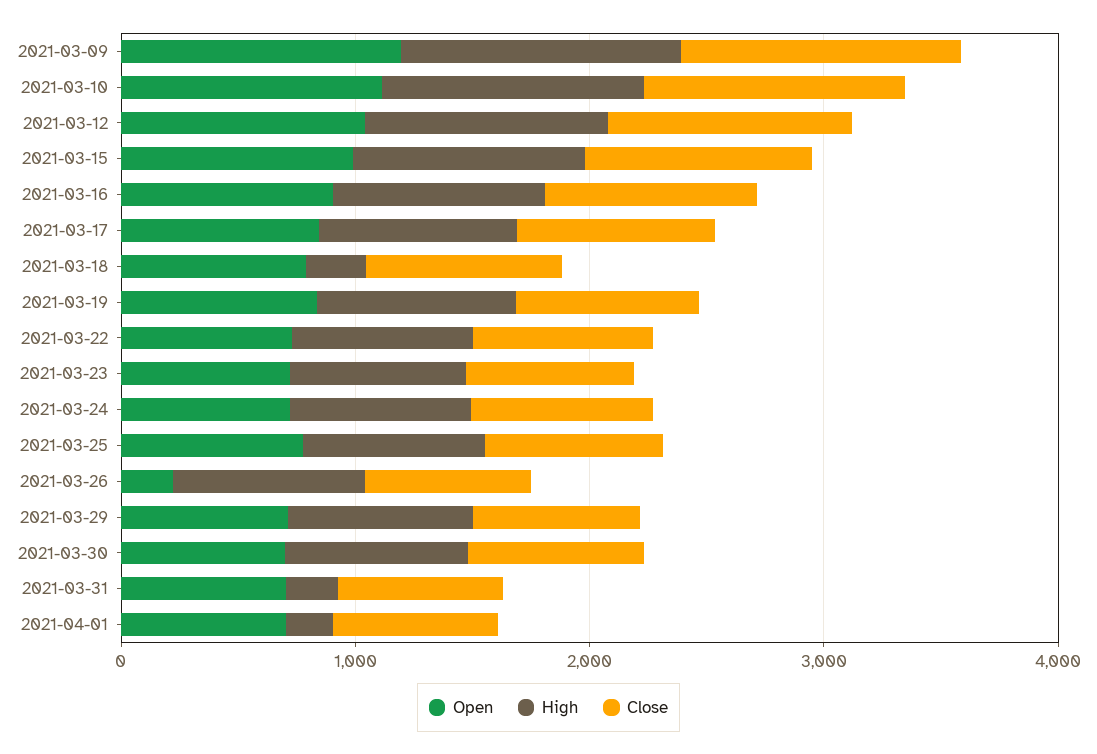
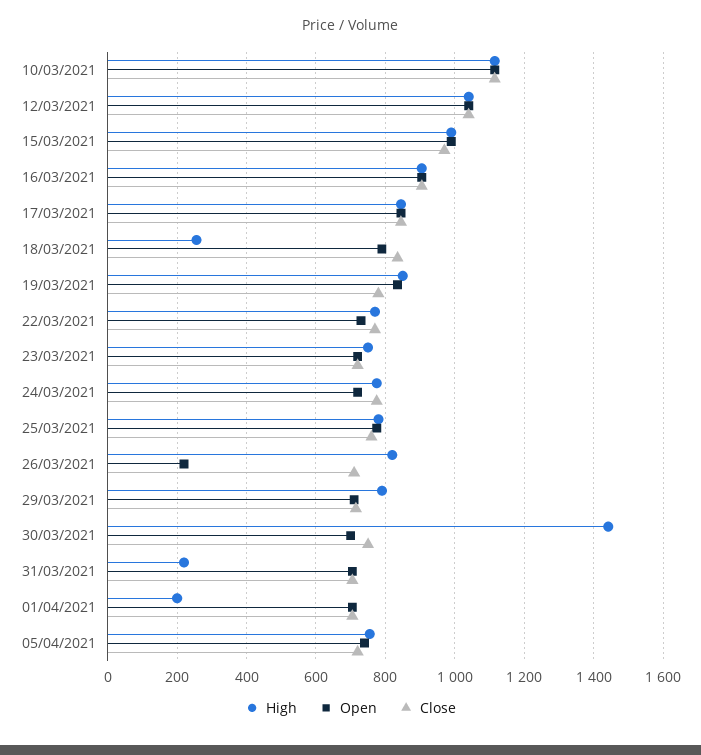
Open, 2021-03-09: 1200 -> none
High, 2021-03-09: 1200 -> none
Close, 2021-03-09: 1200 -> none
High, 2021-03-30: 800 -> 1440
High, 05/04/2021: none -> 760
Open, 05/04/2021: none -> 740
Close, 05/04/2021: none -> 720

